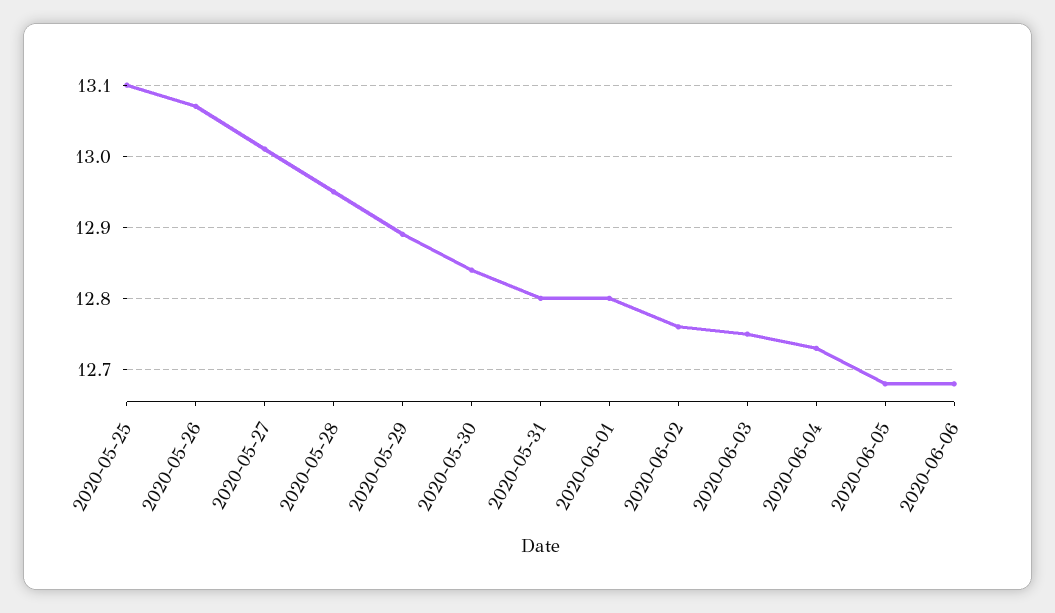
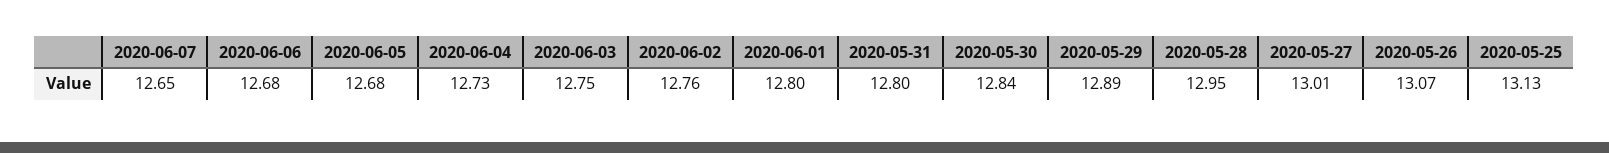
2020-05-25: 13.1 -> 13.13
2020-06-07: none -> 12.65

